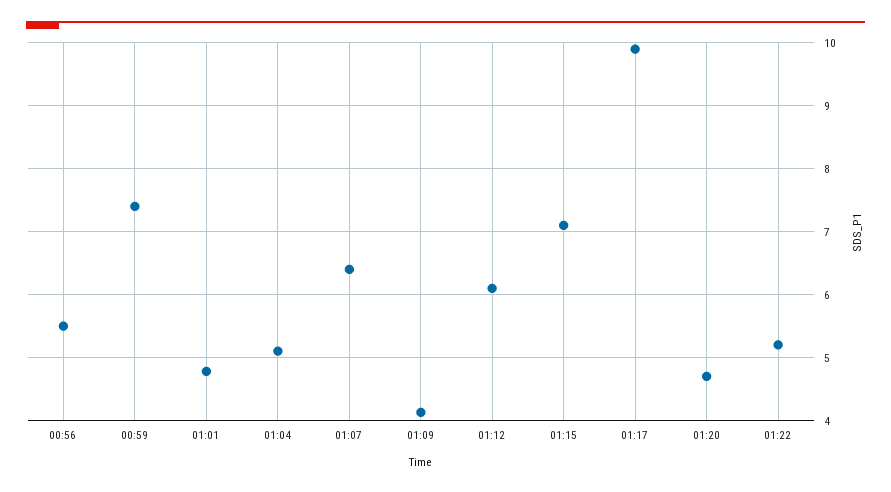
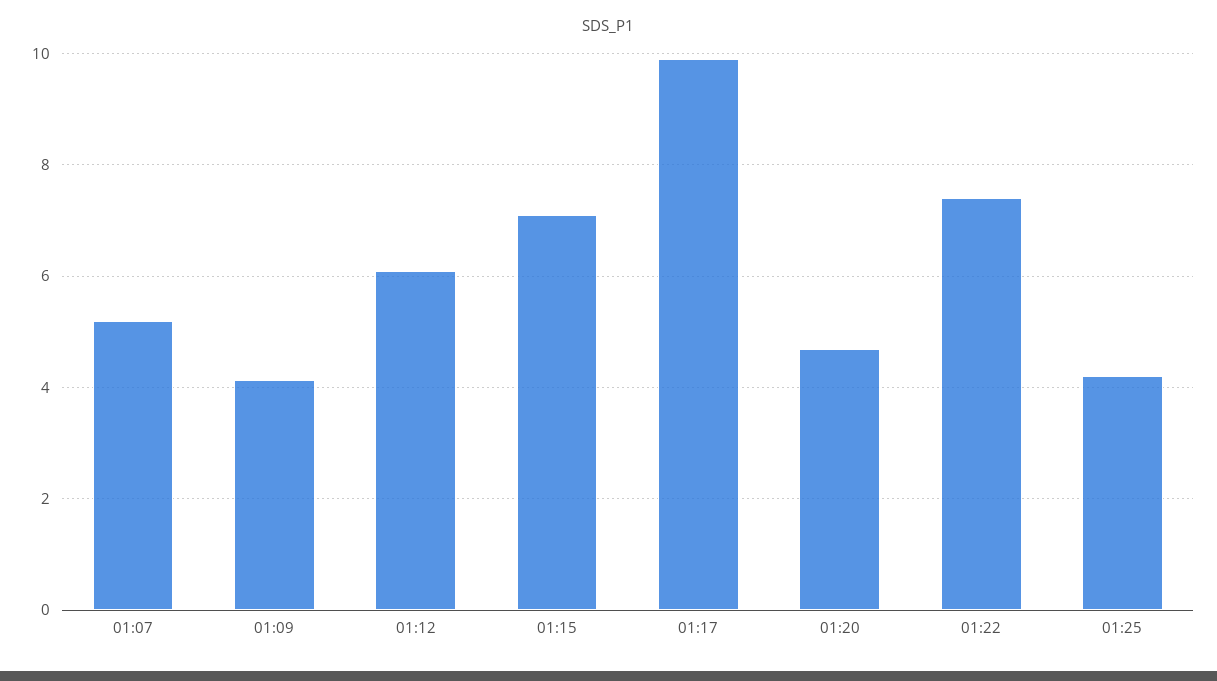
00:56: 5.5 -> none
00:59: 7.4 -> none
01:01: 4.8 -> none
01:04: 5.1 -> none
01:07: 6.4 -> 5.2
01:22: 5.2 -> 7.4
01:25: none -> 4.2

